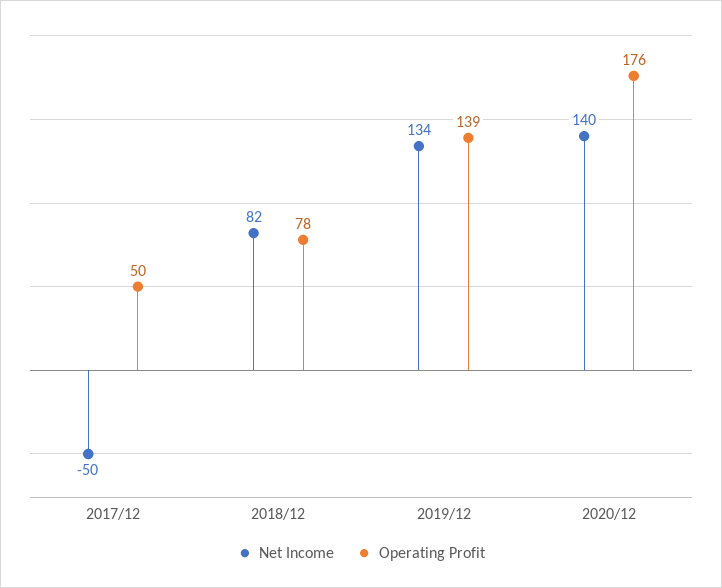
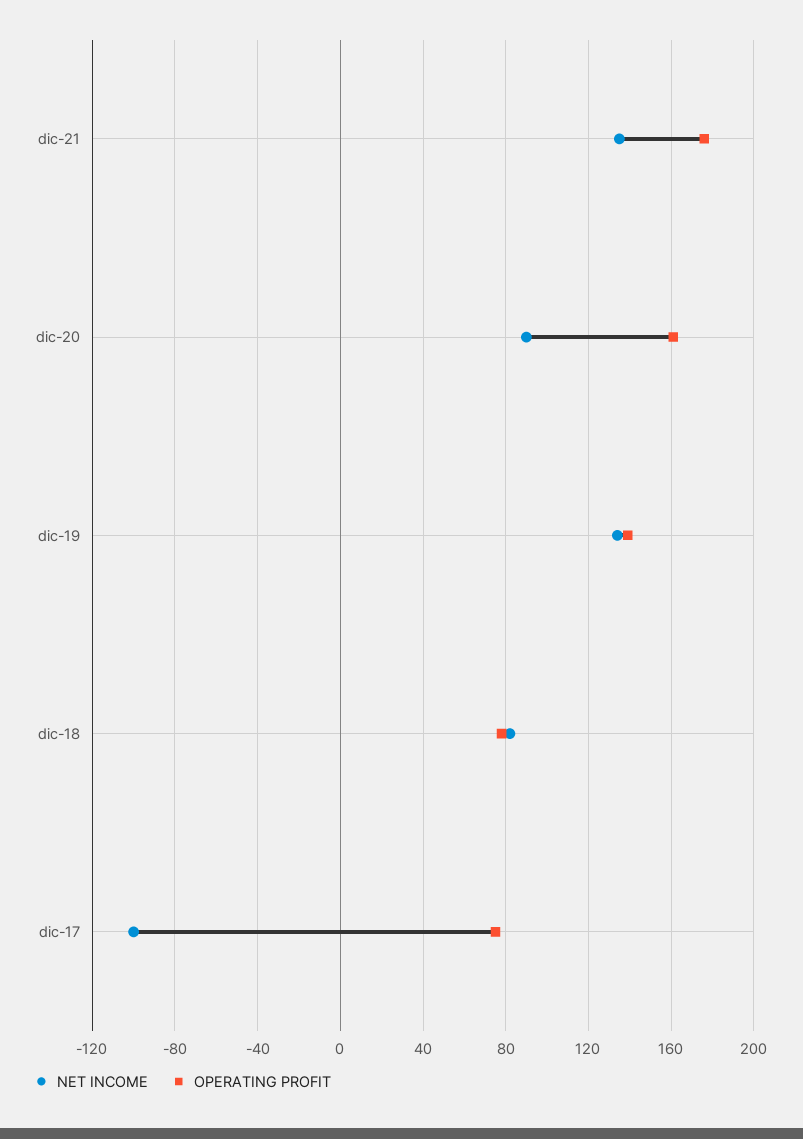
Net Income, 2017/12: -50 -> -100
Operating Profit, 2017/12: 50 -> 75
Net Income, 2020/12: 140 -> 90
Operating Profit, 2020/12: 176 -> 160
Net Income, dic-21: none -> 135
Operating Profit, dic-21: none -> 175

